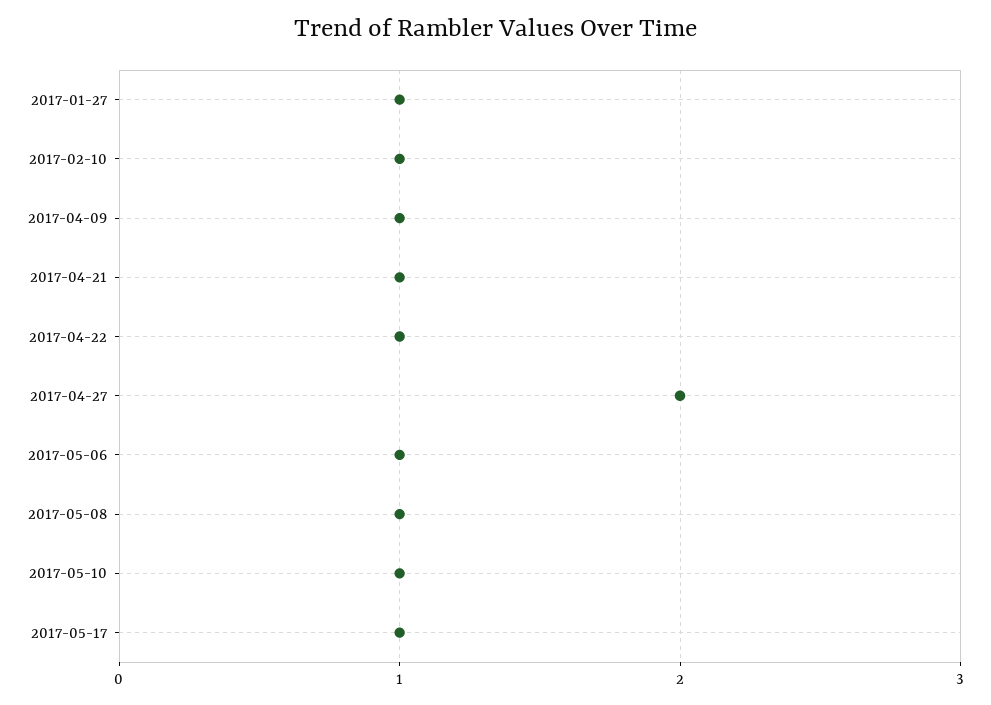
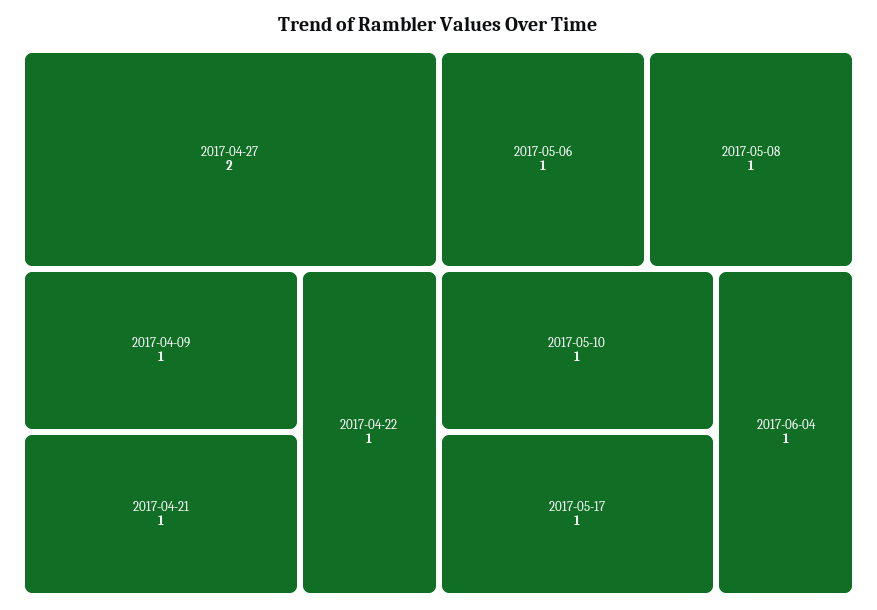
2017-01-27: 1 -> none
2017-02-10: 1 -> none
2017-06-04: none -> 1

